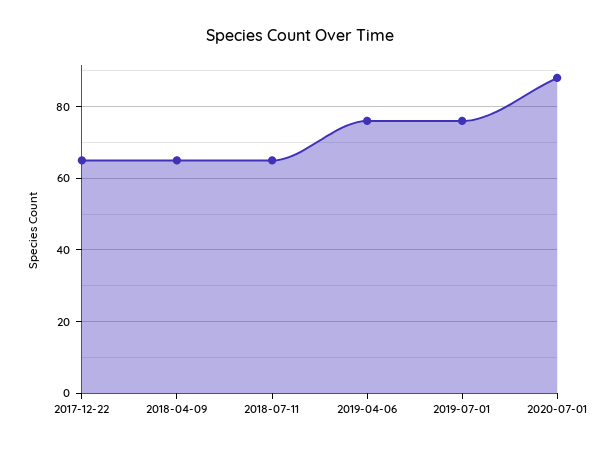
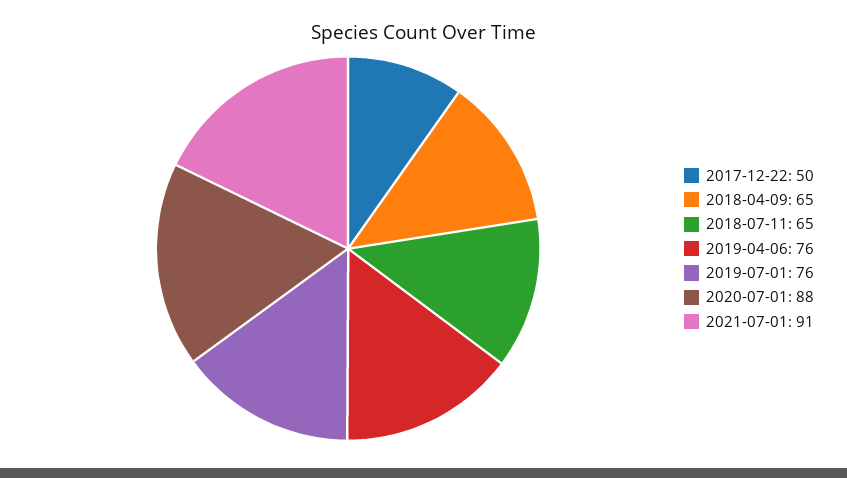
2017-12-22: 65 -> 50
2021-07-01: none -> 91

